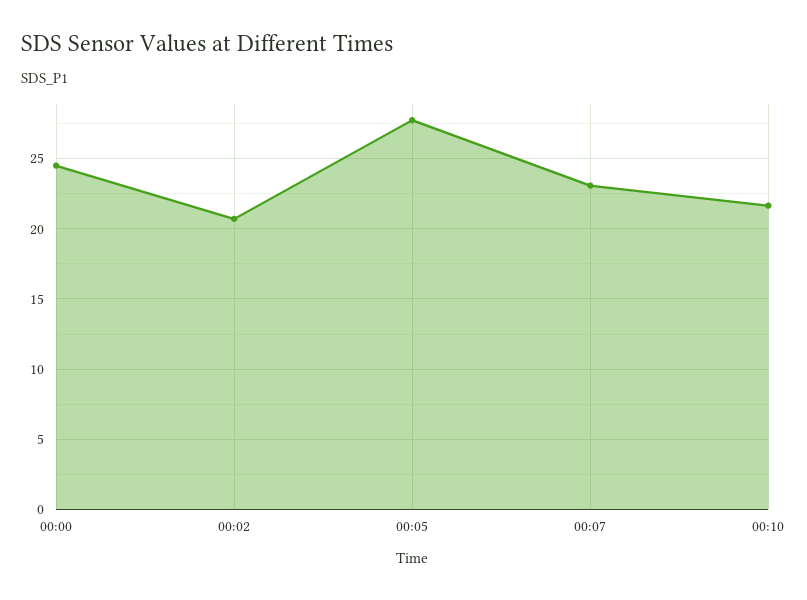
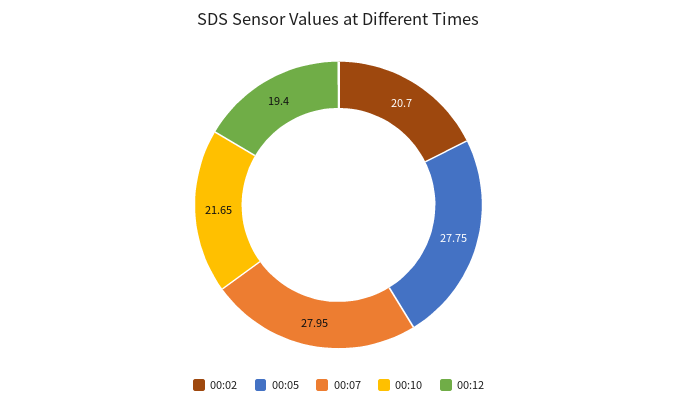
00:00: 24.5 -> none
00:07: 23 -> 27.95
00:12: none -> 19.4

